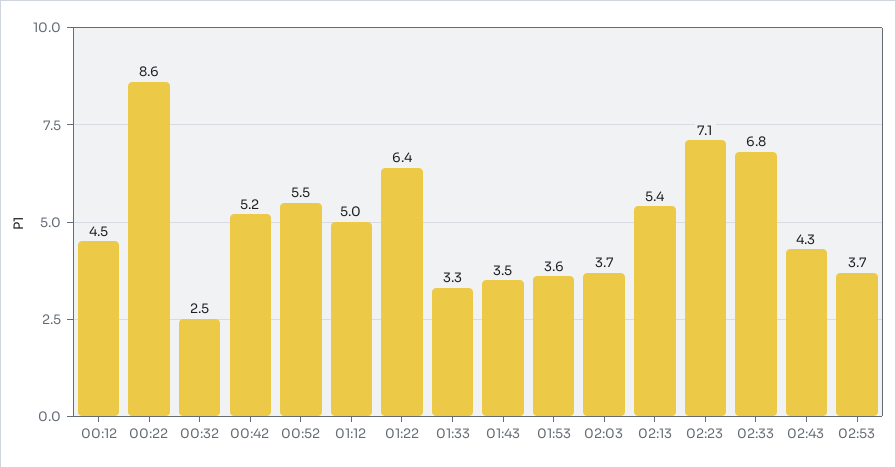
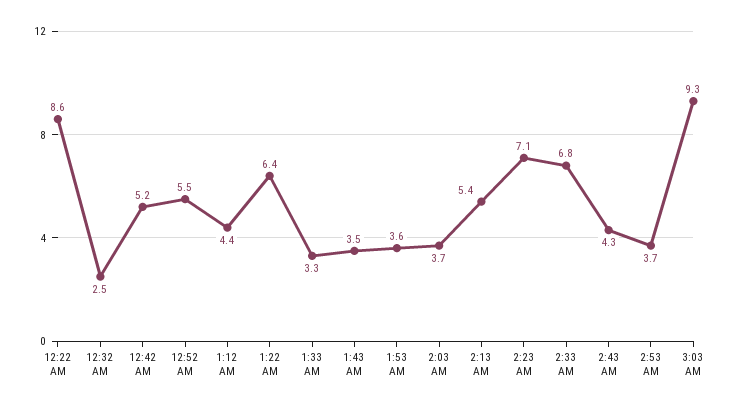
00:12: 4.5 -> none
01:12: 5 -> 4.4
3:03 AM: none -> 9.3

